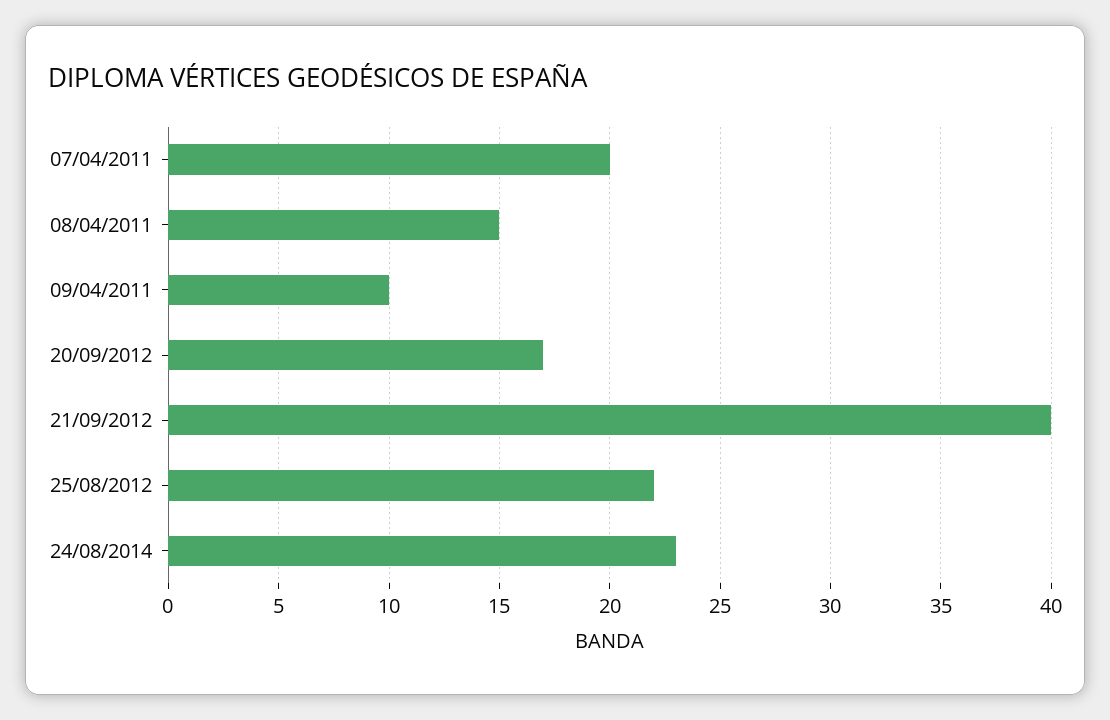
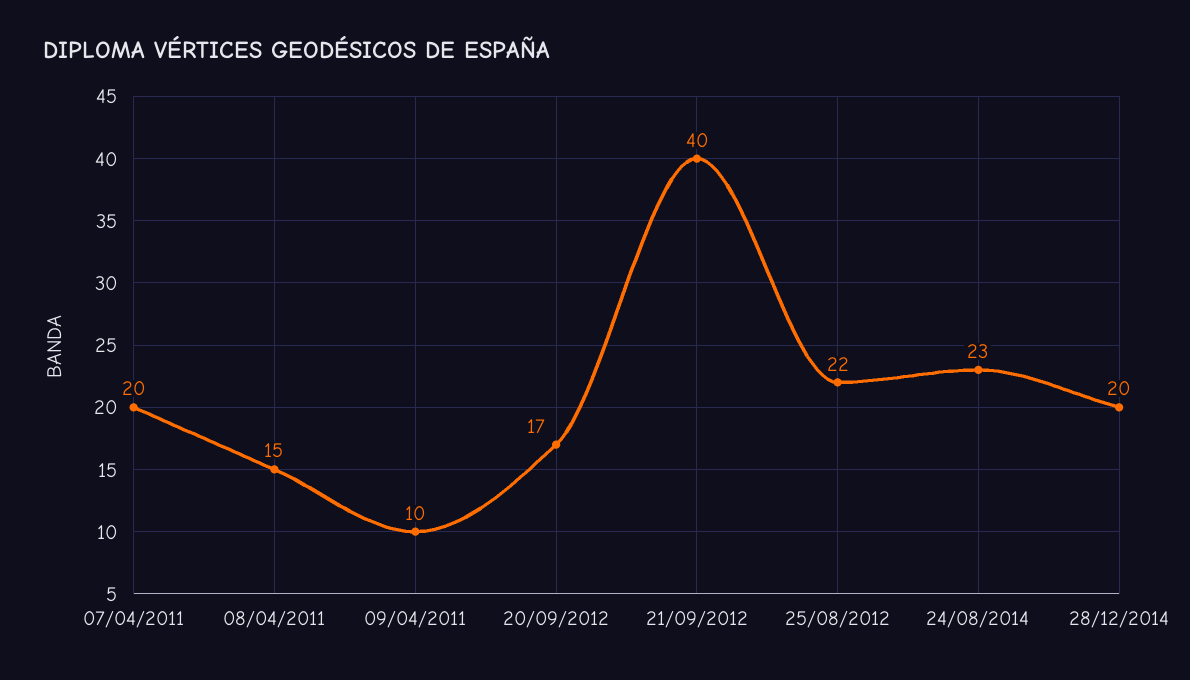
28/12/2014: none -> 20

